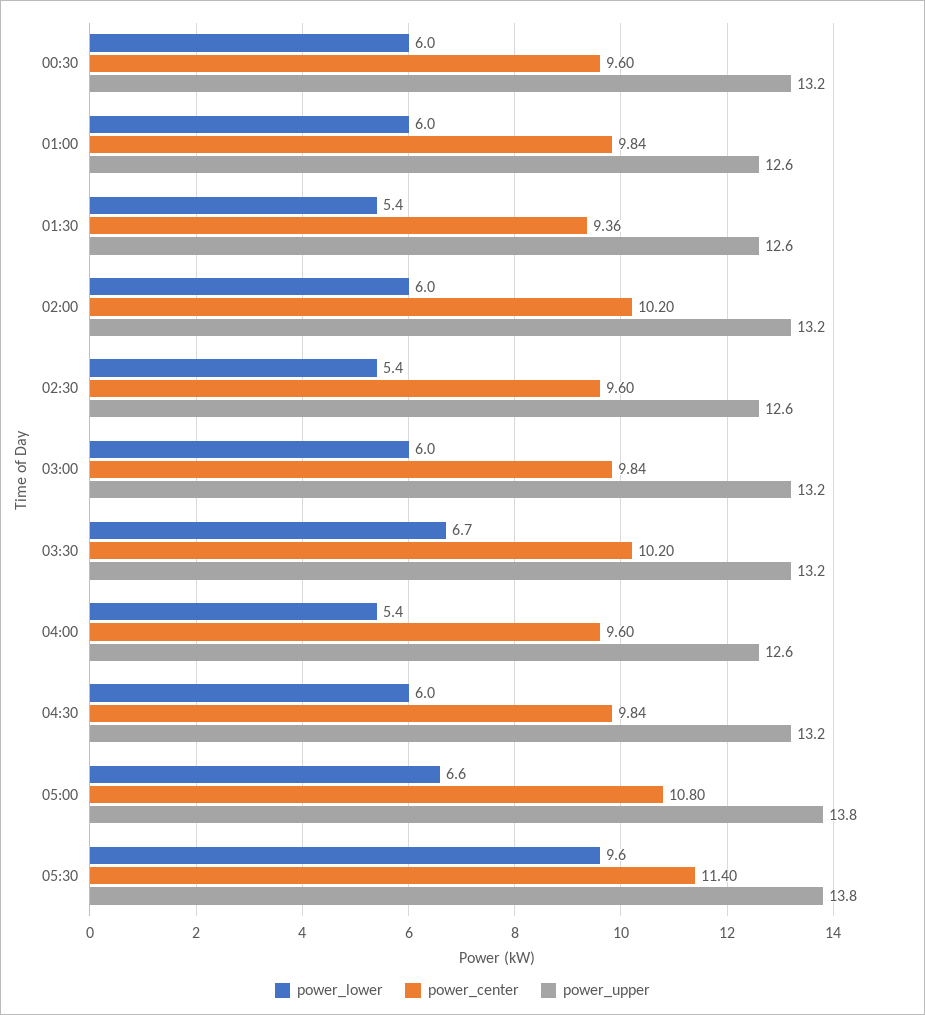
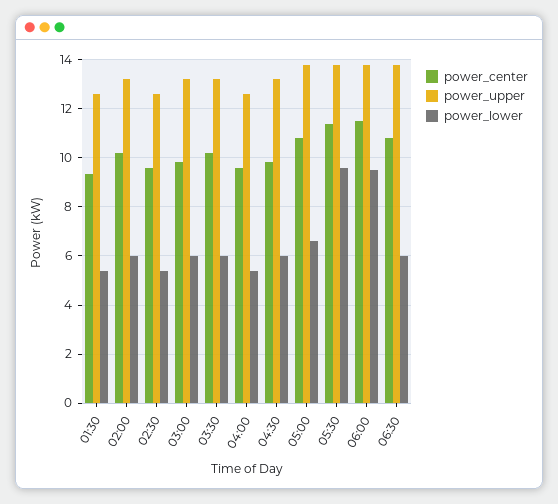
power_lower, 00:30: 6 -> none
power_center, 00:30: 9.6 -> none
power_upper, 00:30: 13.2 -> none
power_lower, 01:00: 6 -> none
power_center, 01:00: 9.84 -> none
power_upper, 01:00: 12.6 -> none
power_lower, 03:30: 6.7 -> 6
power_center, 06:00: none -> 11.5
power_upper, 06:00: none -> 13.75
power_lower, 06:00: none -> 9.5
power_center, 06:30: none -> 10.75
power_upper, 06:30: none -> 13.75
power_lower, 06:30: none -> 6

